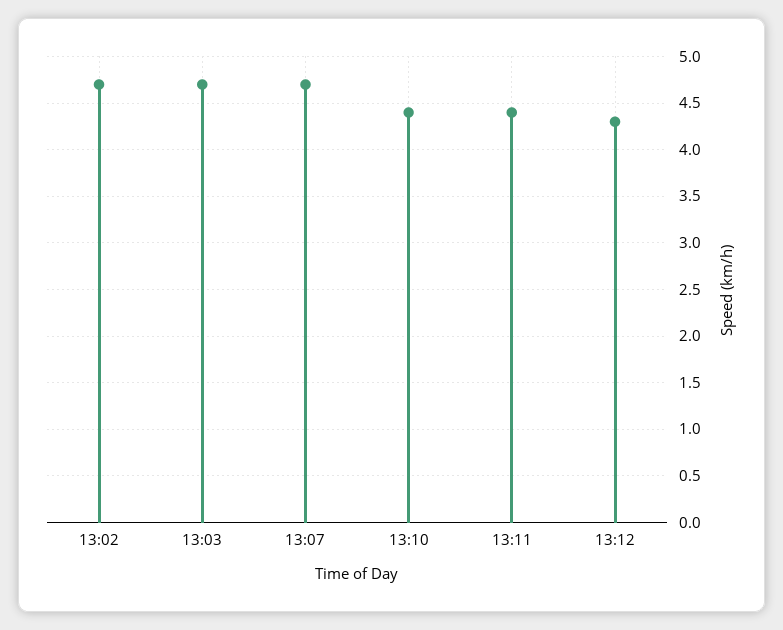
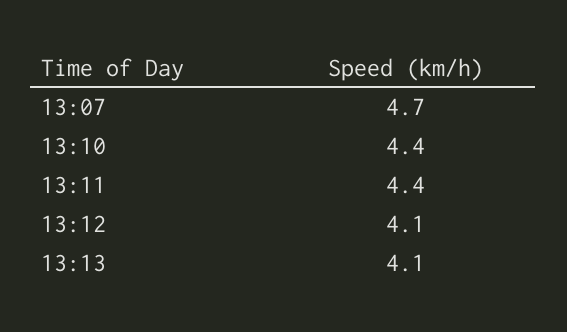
13:02: 4.7 -> none
13:03: 4.7 -> none
13:12: 4.3 -> 4.1
13:13: none -> 4.1

